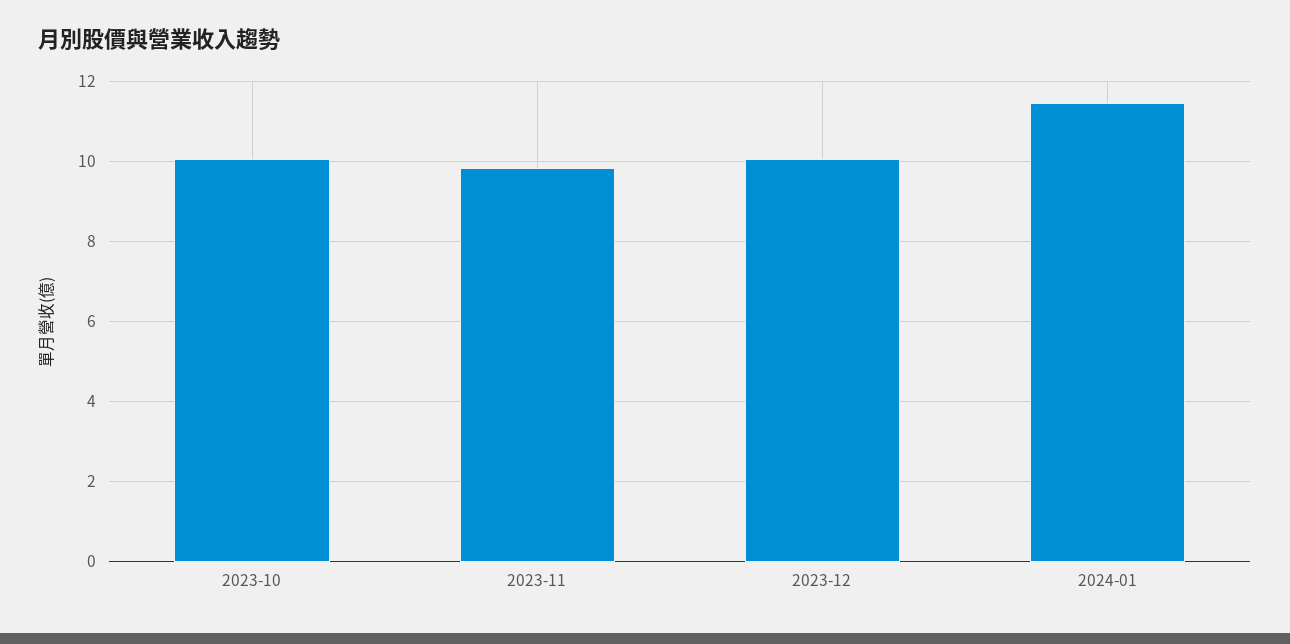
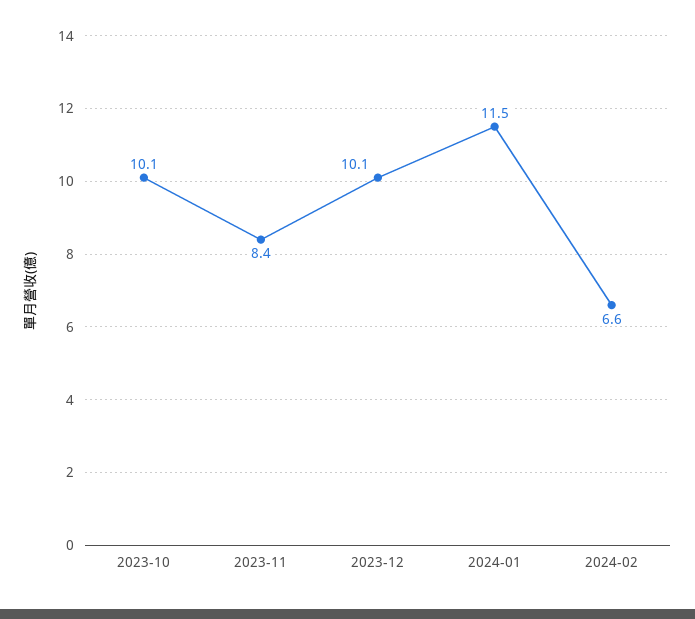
2023-11: 9.8 -> 8.4
2024-02: none -> 6.6

